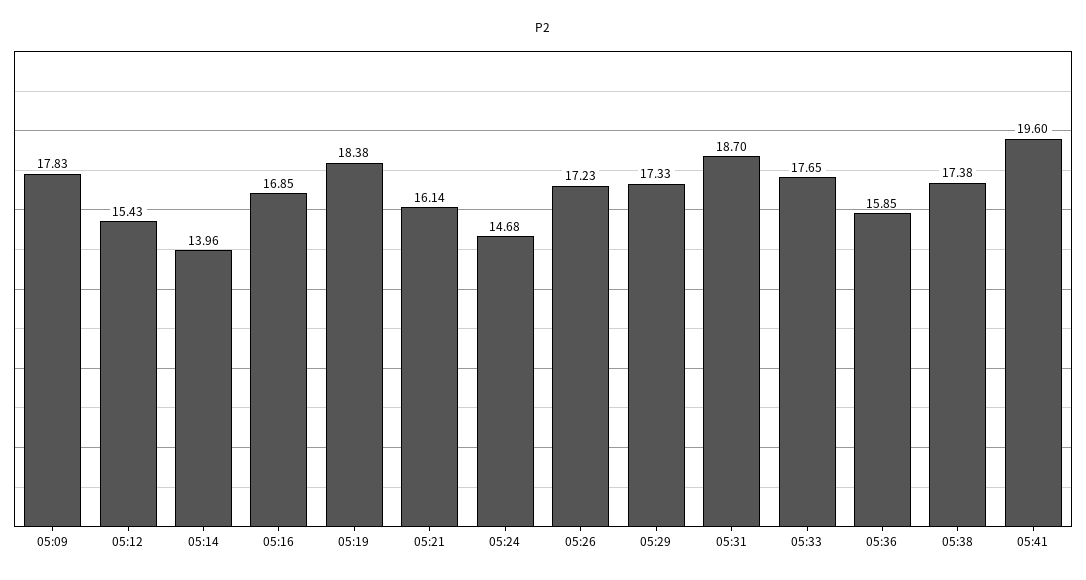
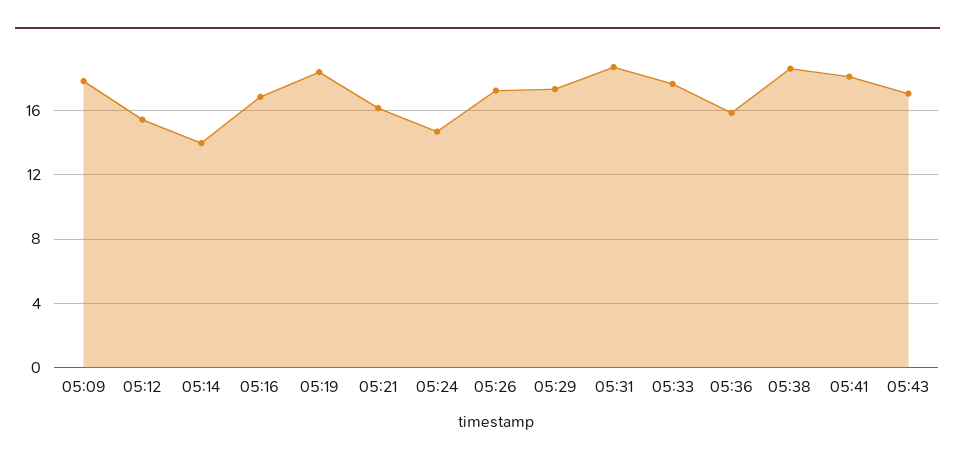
05:38: 17.38 -> 18.5
05:41: 19.6 -> 18
05:43: none -> 17

